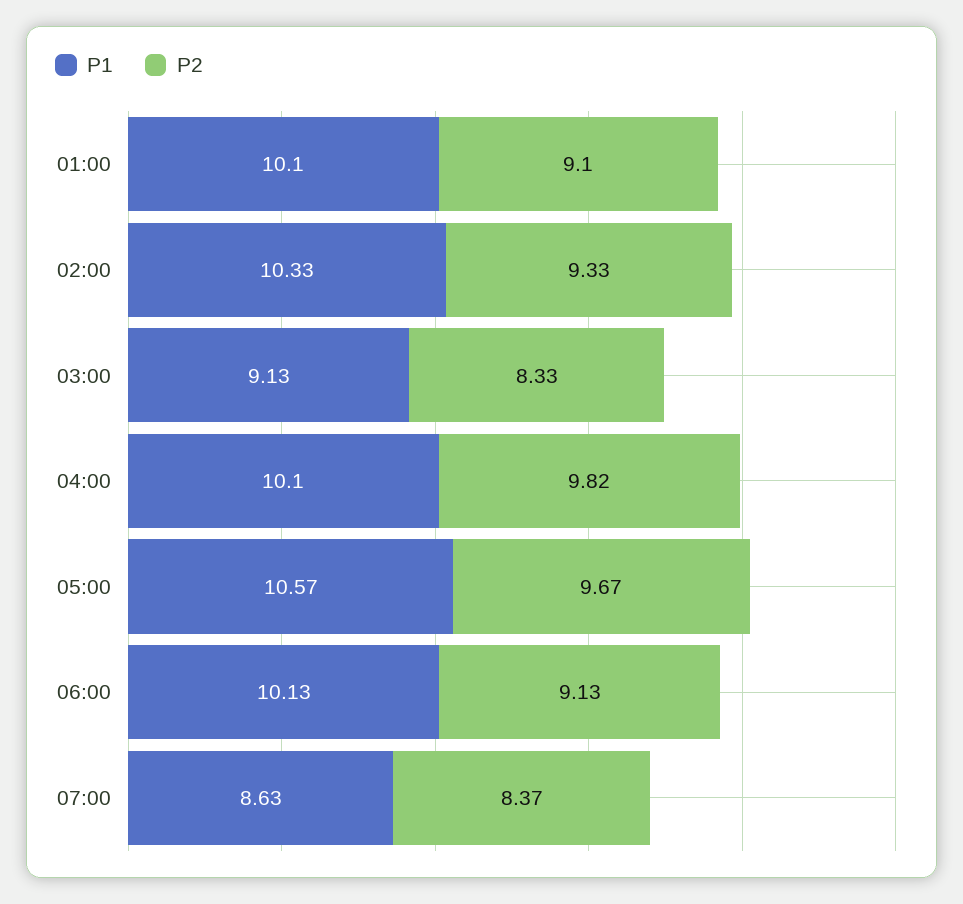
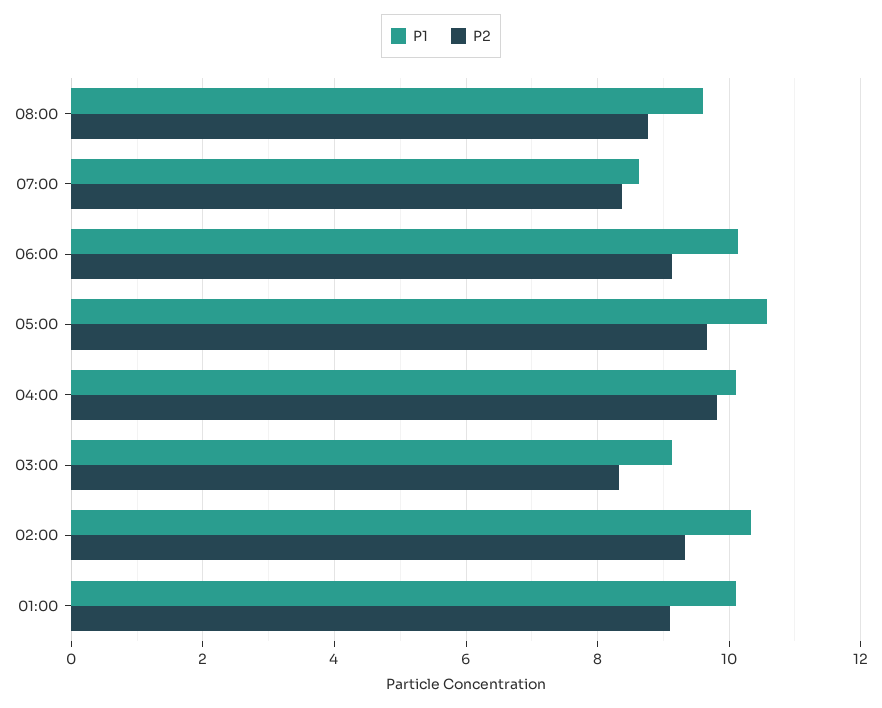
P1, 08:00: none -> 9.6
P2, 08:00: none -> 8.8

